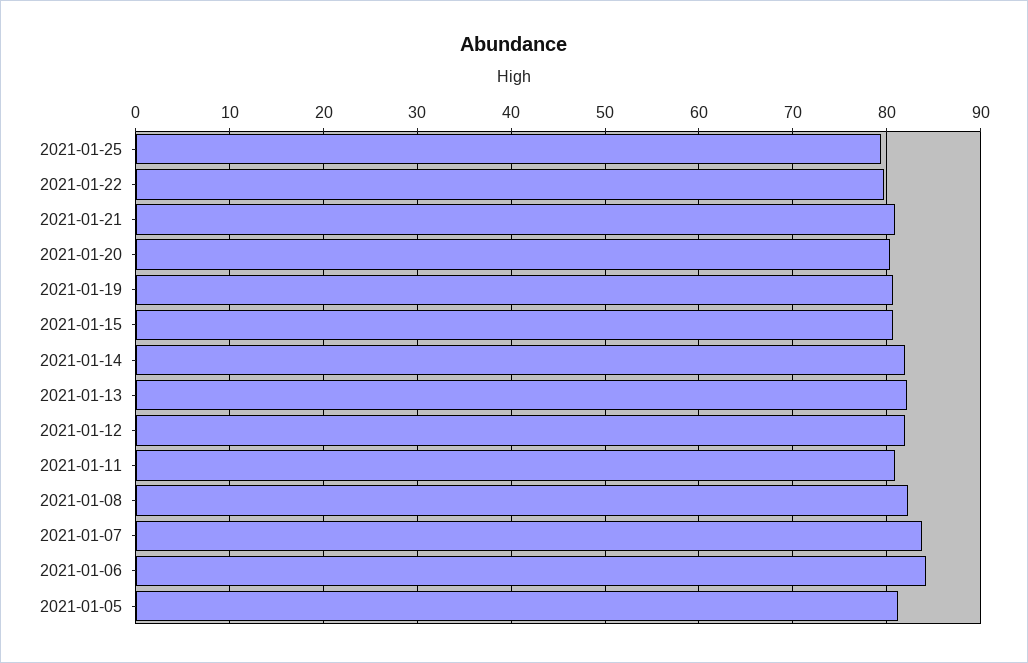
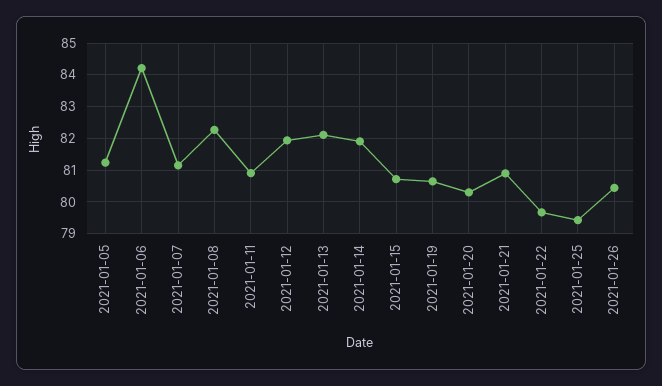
2021-01-07: 84 -> 81.2
2021-01-26: none -> 80.4

